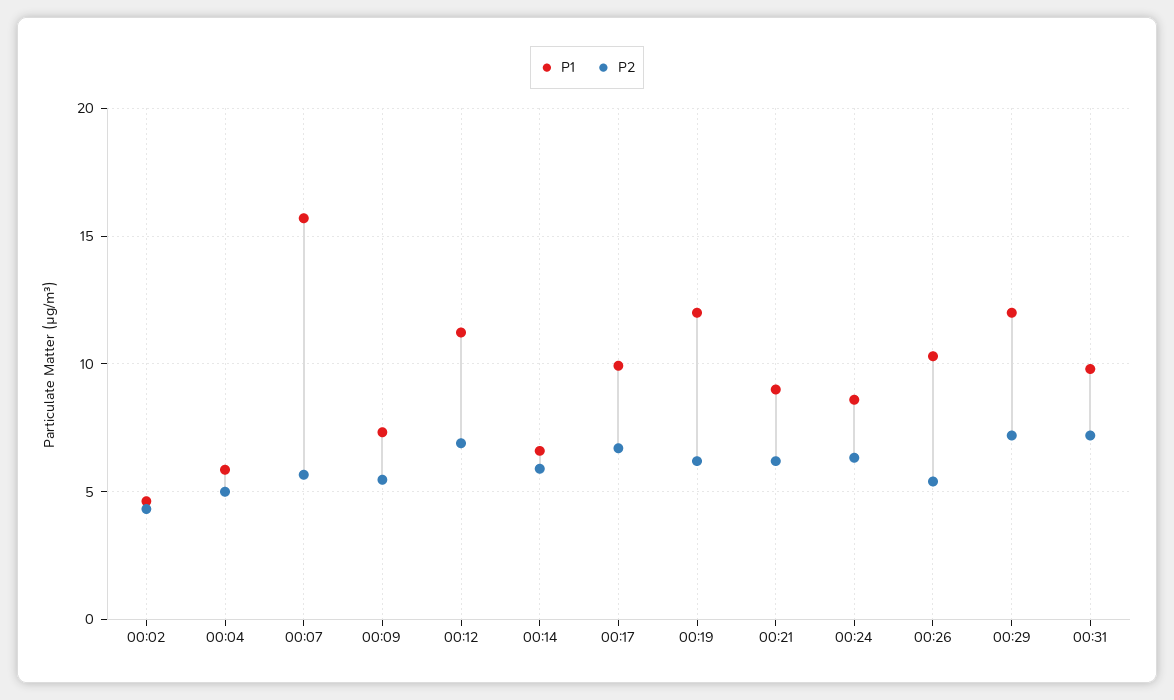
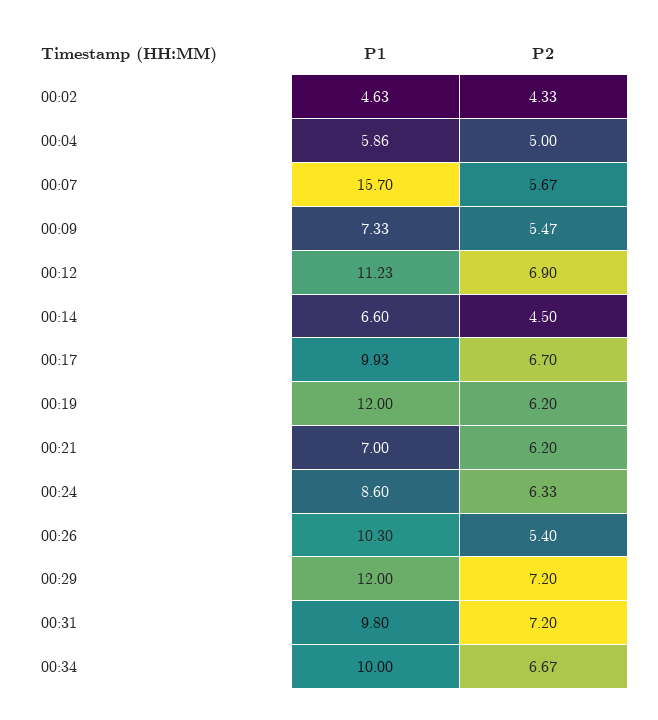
P2, 00:14: 6 -> 4.5
P1, 00:21: 9 -> 7
P1, 00:34: none -> 10
P2, 00:34: none -> 6.67

